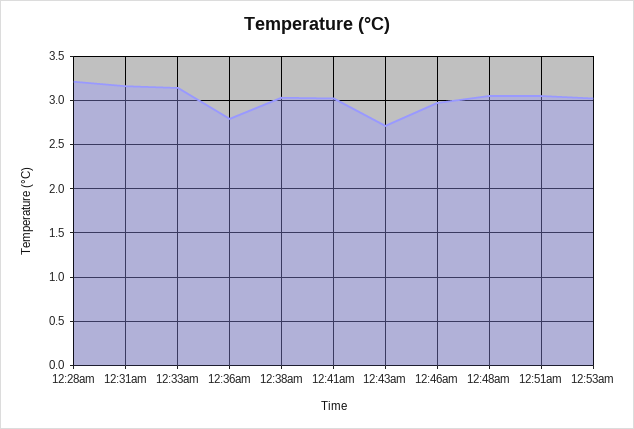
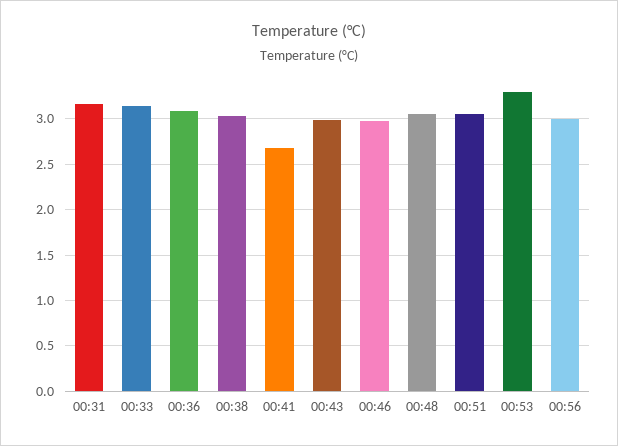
12:28am: 3.2 -> none
12:36am: 2.8 -> 3.1
12:41am: 3 -> 2.7
12:43am: 2.7 -> 3
12:53am: 3 -> 3.3
00:56: none -> 3

